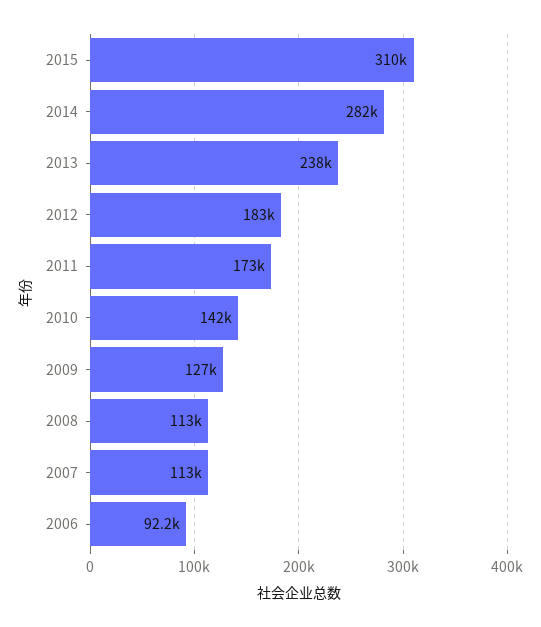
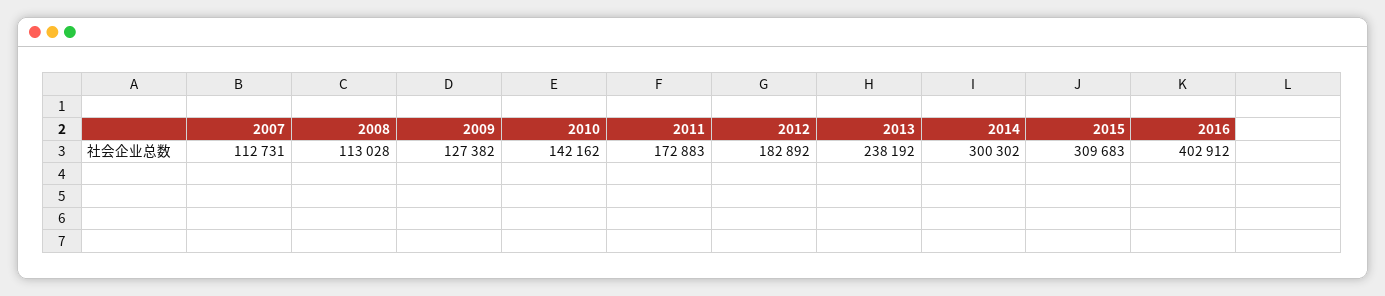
2014: 282000 -> 300302
2006: 92200 -> none
2016: none -> 402912

